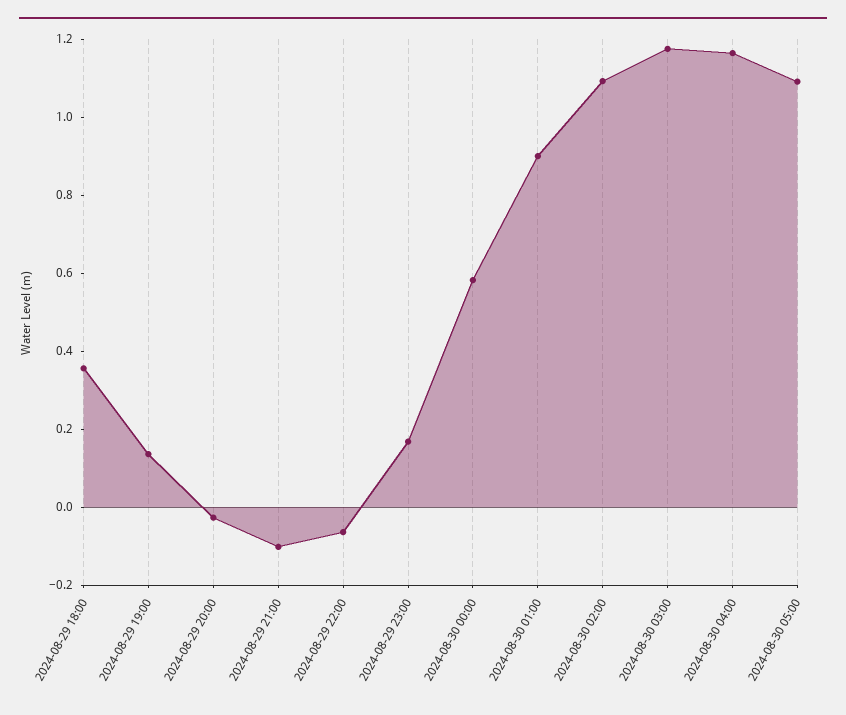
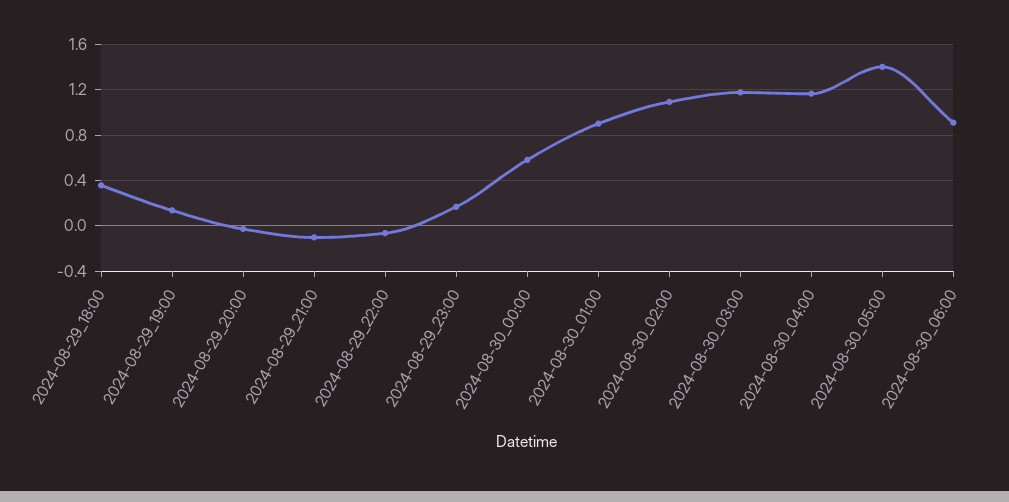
2024-08-30 05:00: 1.1 -> 1.4
2024-08-30_06:00: none -> 0.9

